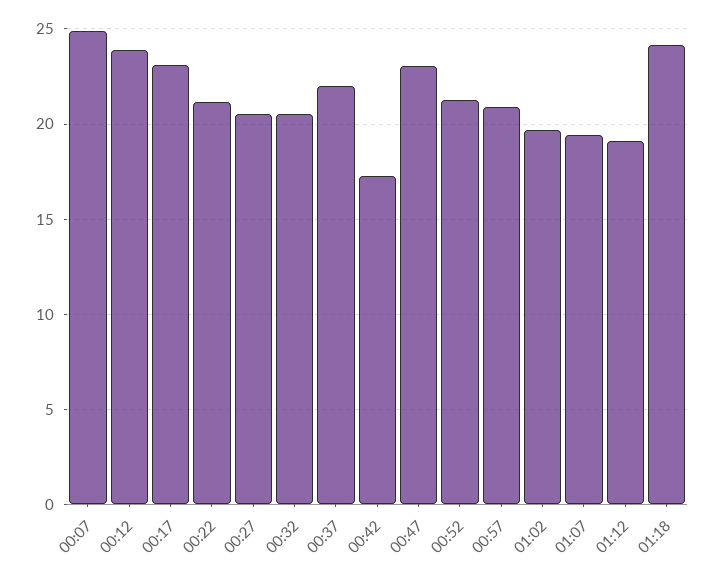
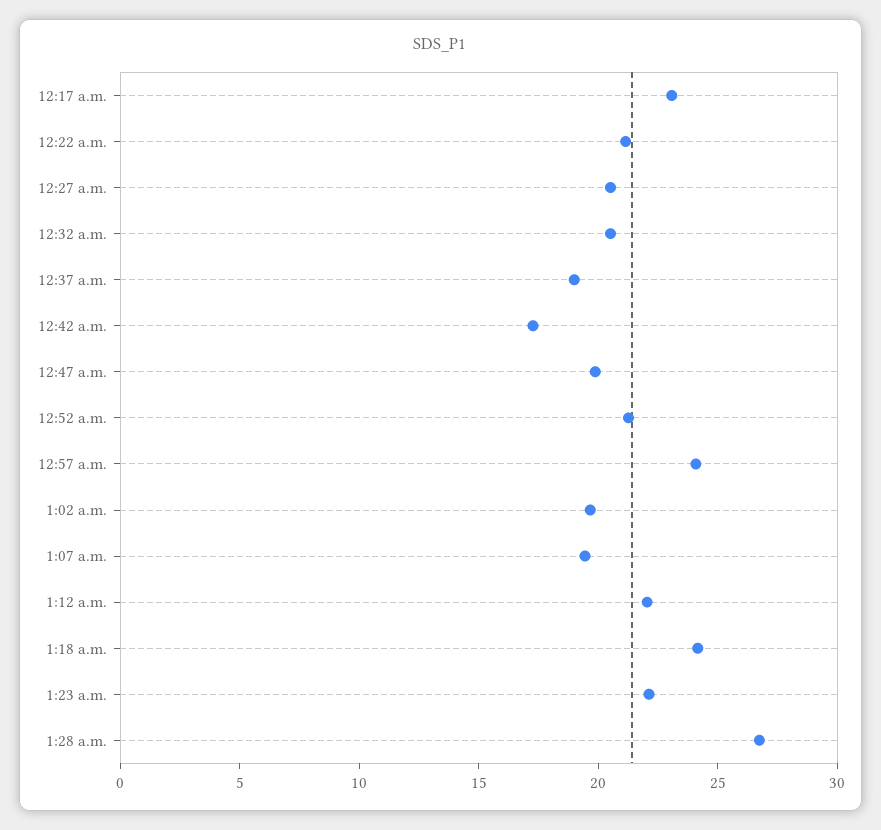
00:07: 25 -> none
00:12: 24 -> none
00:37: 22 -> 19
00:47: 23 -> 20
00:57: 21 -> 24
01:12: 19 -> 22
1:23 a.m.: none -> 22
1:28 a.m.: none -> 27

